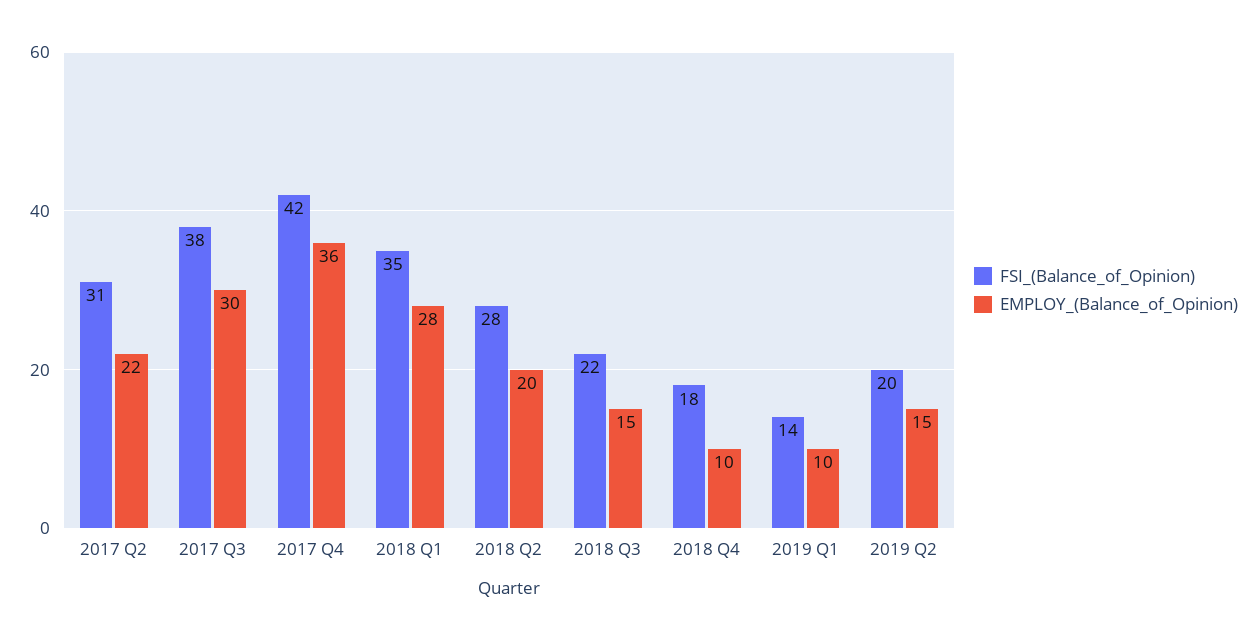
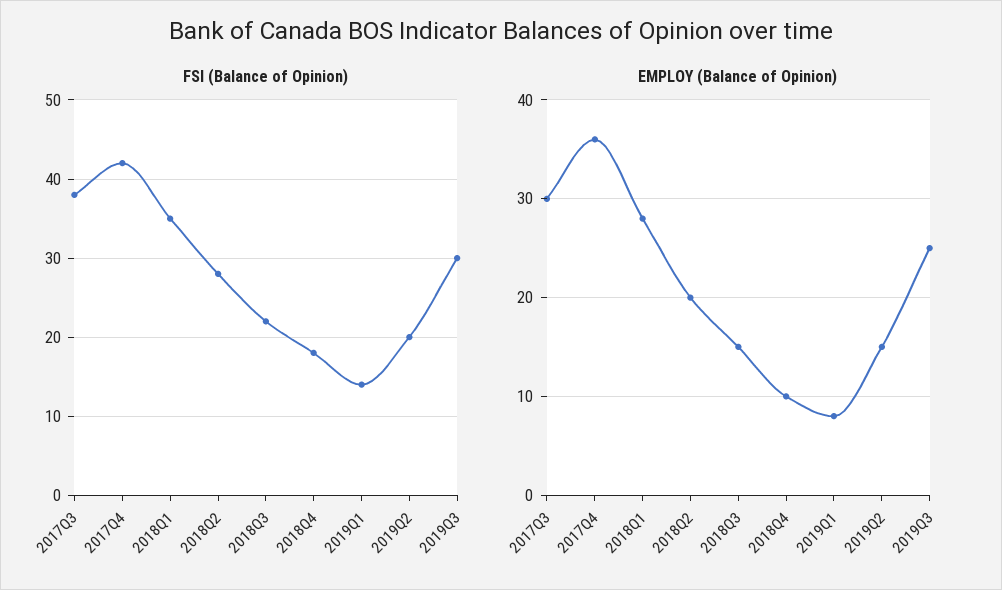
FSI_(Balance_of_Opinion), 2017 Q2: 31 -> none
EMPLOY_(Balance_of_Opinion), 2017 Q2: 22 -> none
EMPLOY_(Balance_of_Opinion), 2019 Q1: 10 -> 8
FSI_(Balance_of_Opinion), 2019Q3: none -> 30
EMPLOY_(Balance_of_Opinion), 2019Q3: none -> 25

